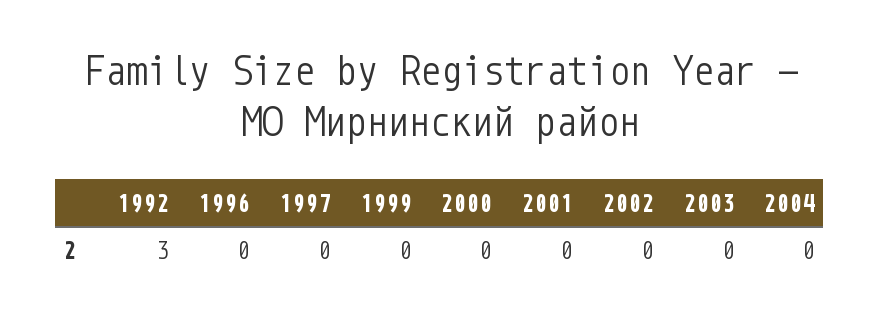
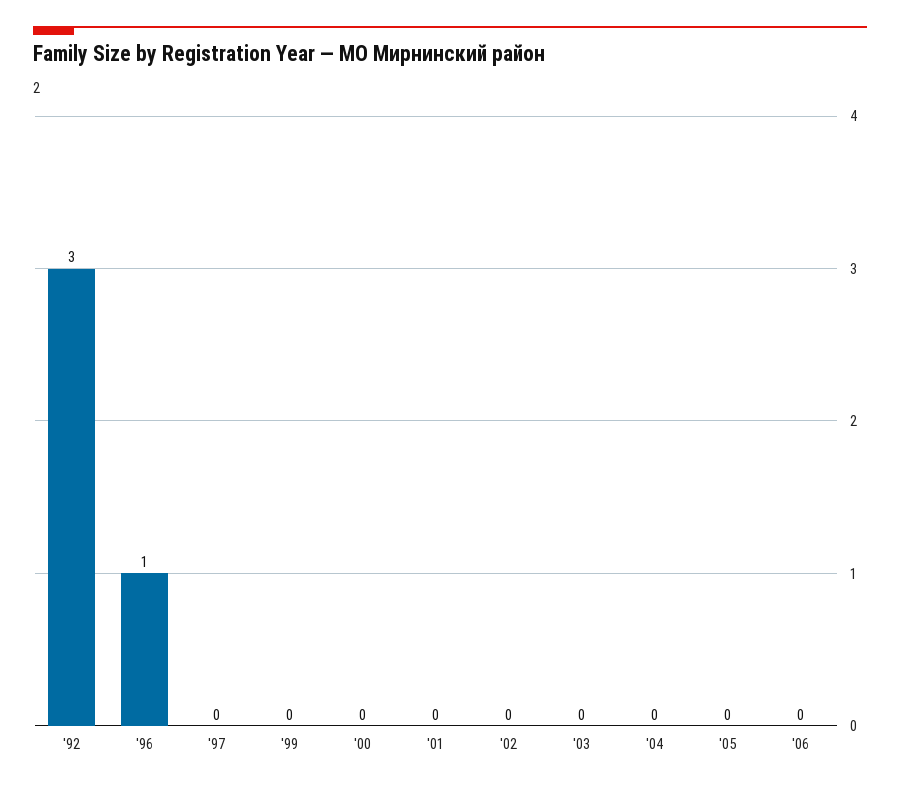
1996: 0 -> 1
'05: none -> 0
'06: none -> 0

